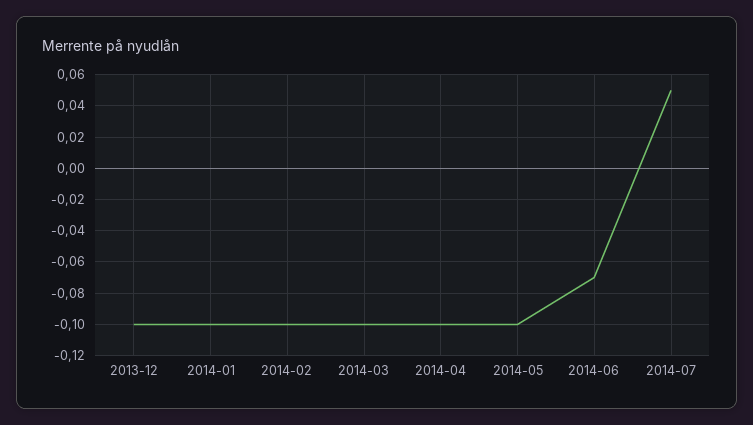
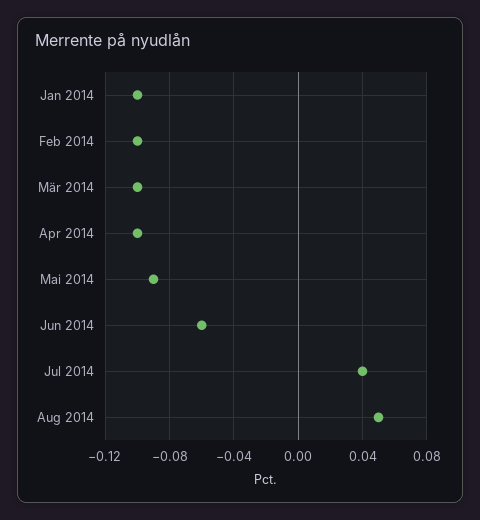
2013-12: -0.1 -> none
2014-05: -0.1 -> -0.09
2014-06: -0.07 -> -0.06
2014-07: 0.05 -> 0.04
Aug 2014: none -> 0.05

